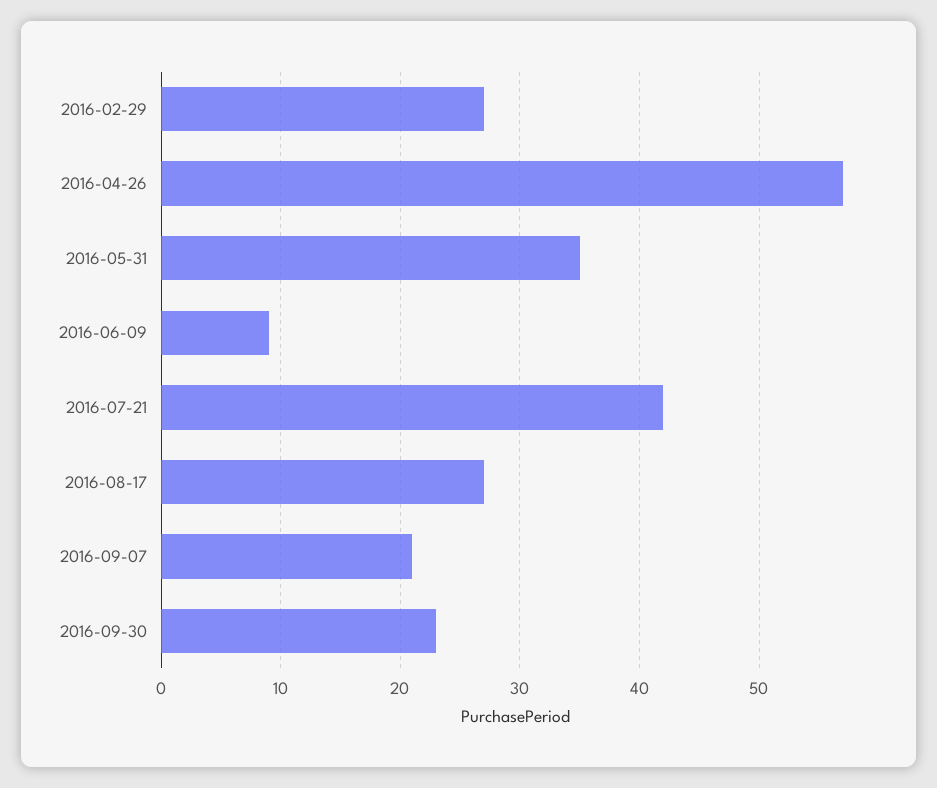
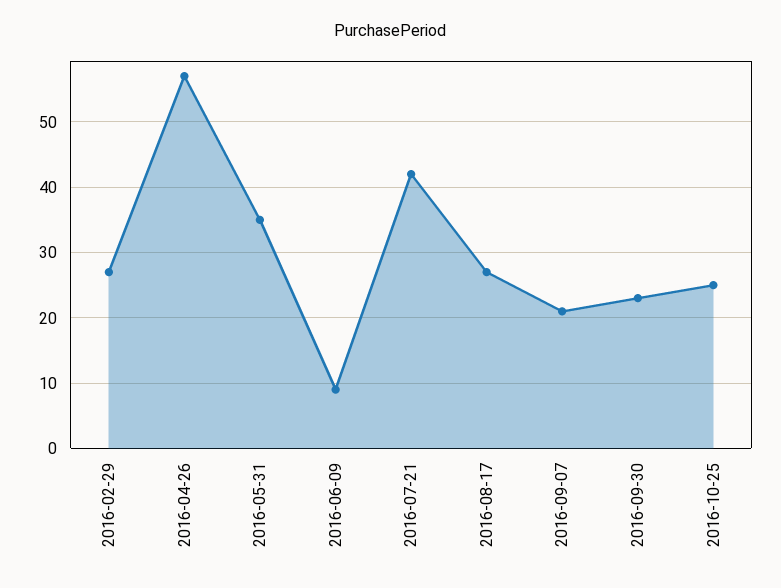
2016-10-25: none -> 25

